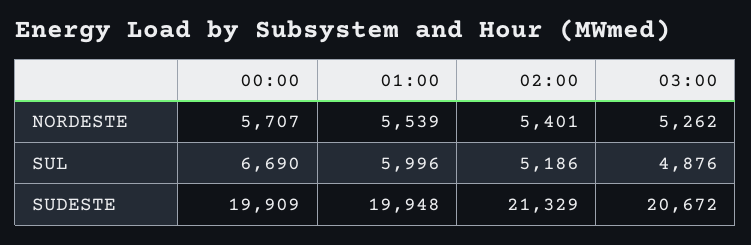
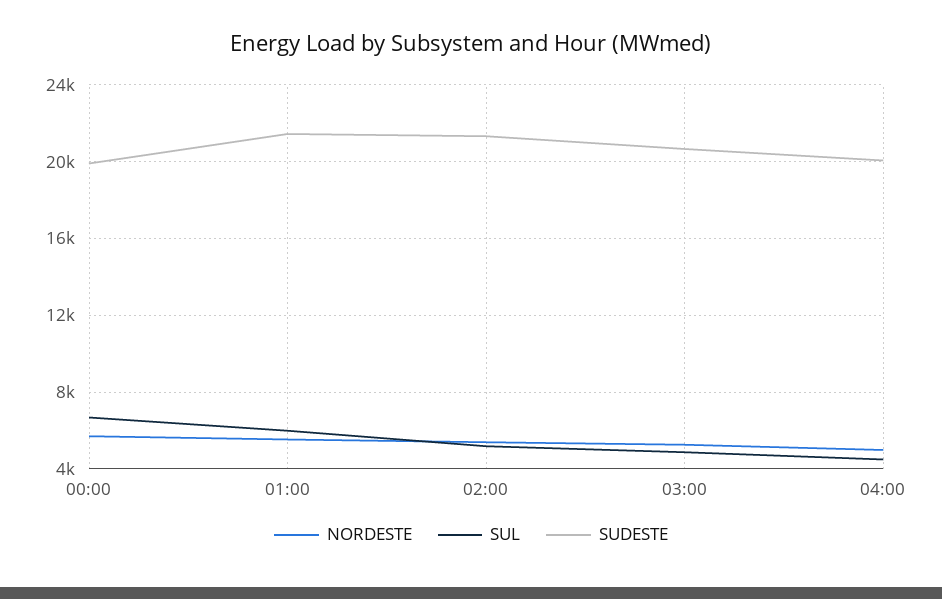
SUDESTE, 01:00: 19948 -> 21500
NORDESTE, 04:00: none -> 5000
SUL, 04:00: none -> 4500
SUDESTE, 04:00: none -> 20000

